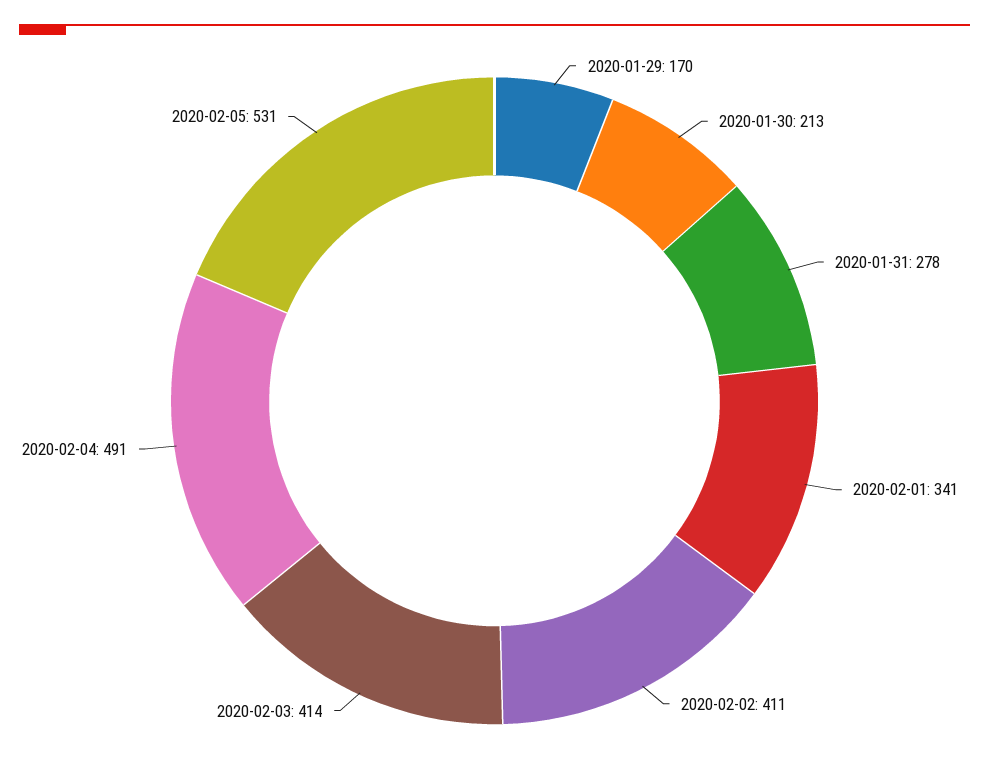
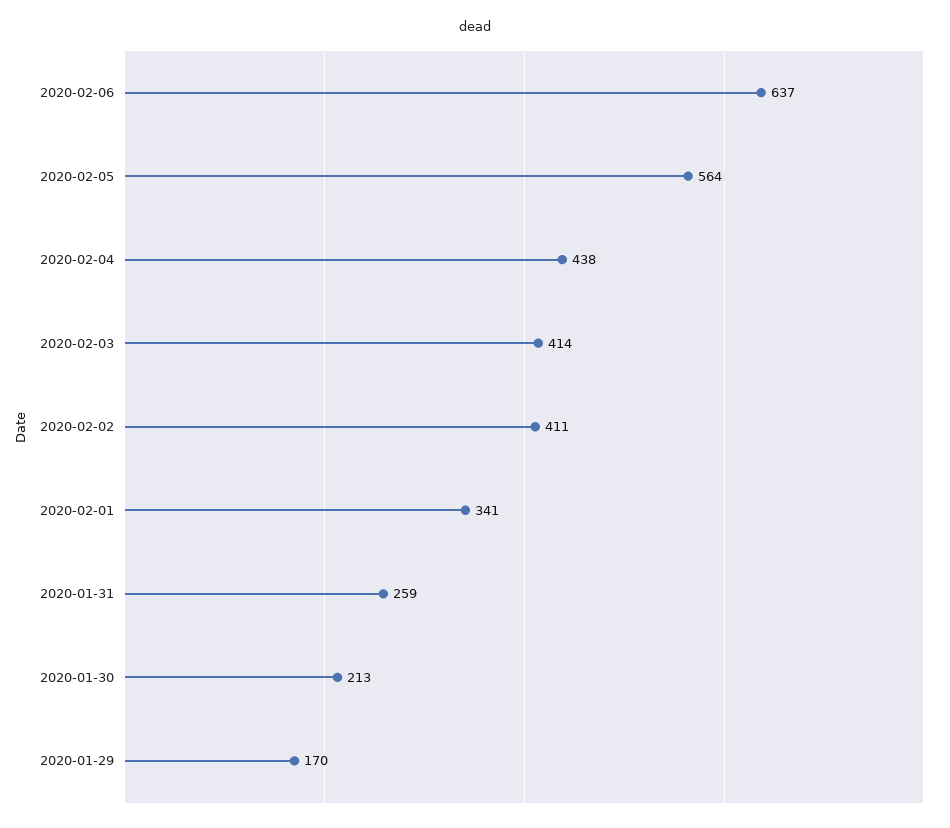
2020-01-31: 278 -> 259
2020-02-04: 491 -> 438
2020-02-05: 531 -> 564
2020-02-06: none -> 637

